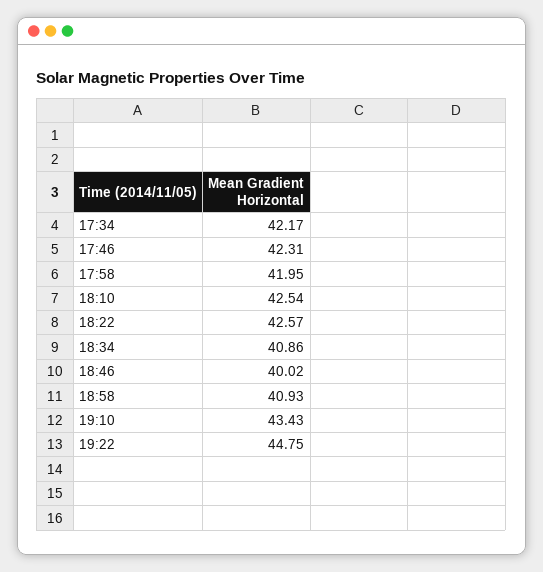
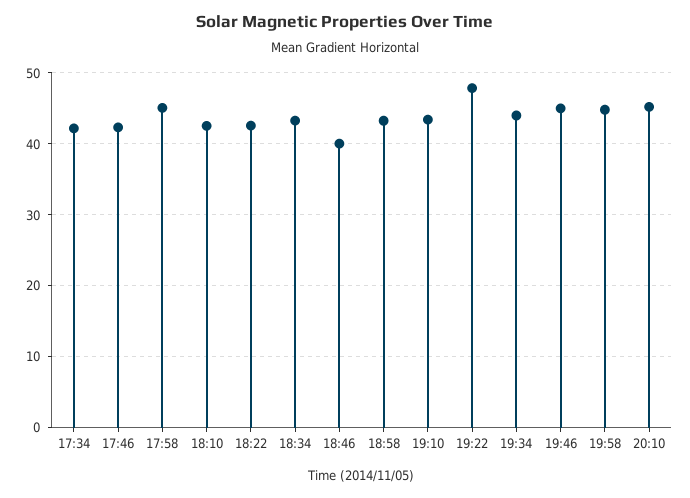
17:58: 41.95 -> 45
18:34: 40.86 -> 43
18:58: 40.93 -> 43
19:22: 44.75 -> 48
19:34: none -> 44
19:46: none -> 45
19:58: none -> 45
20:10: none -> 45

